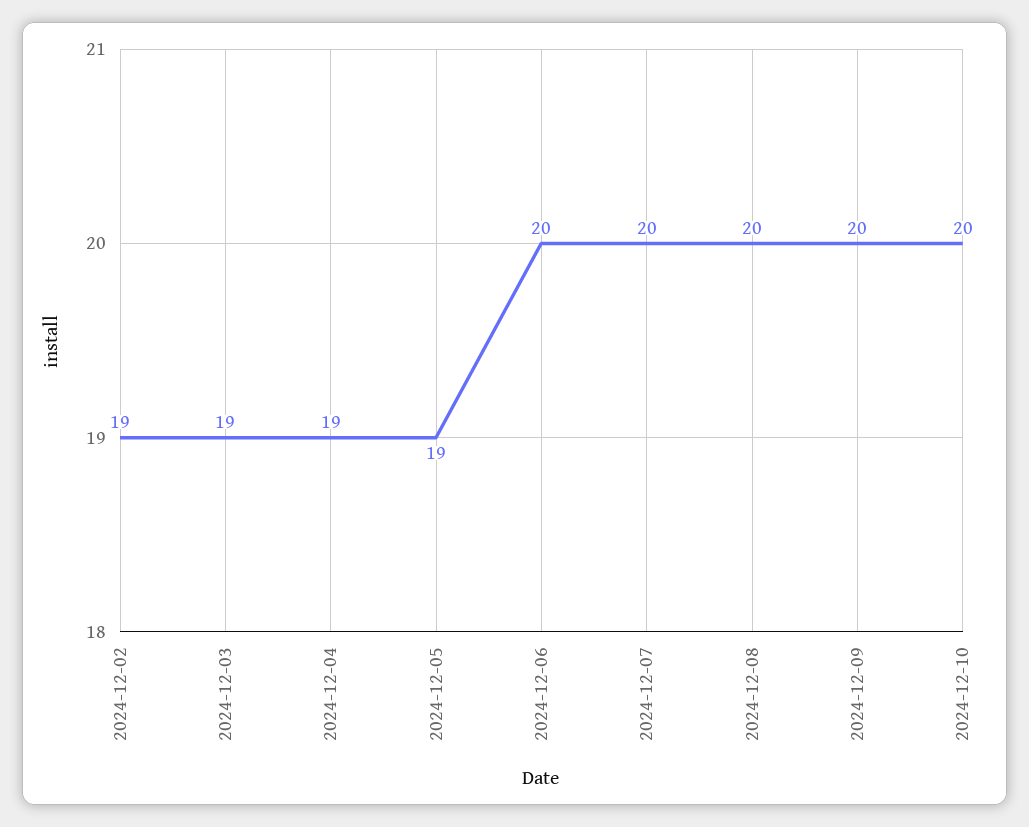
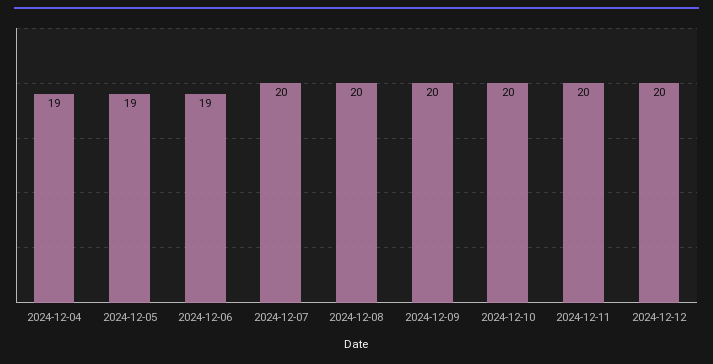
2024-12-02: 19 -> none
2024-12-03: 19 -> none
2024-12-06: 20 -> 19
2024-12-11: none -> 20
2024-12-12: none -> 20

